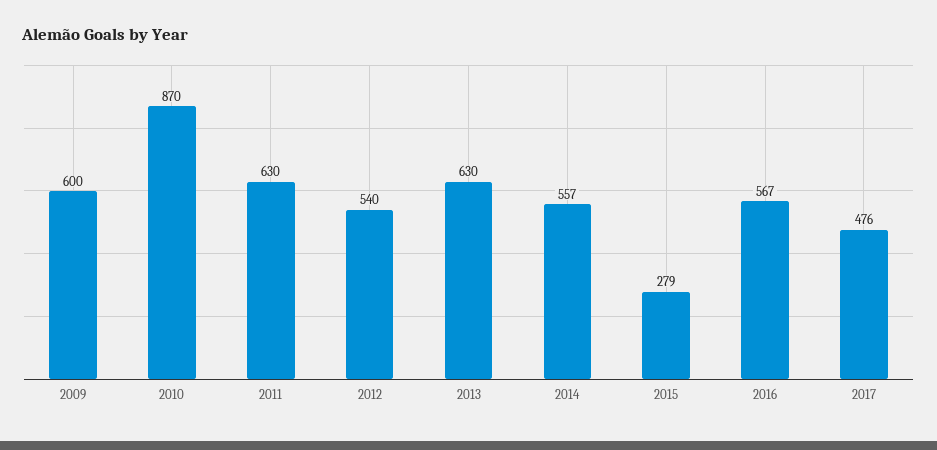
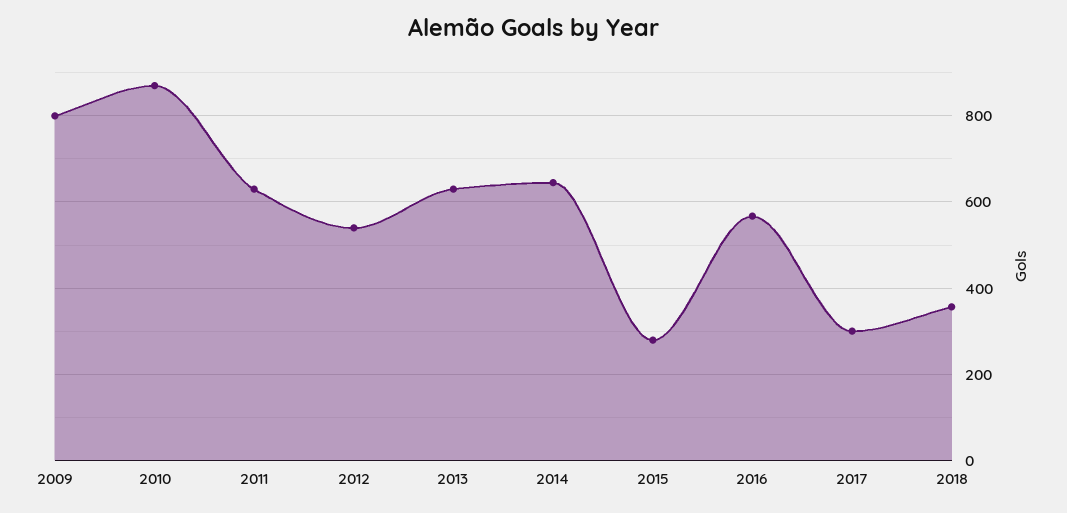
2009: 600 -> 800
2014: 557 -> 640
2017: 476 -> 300
2018: none -> 360

